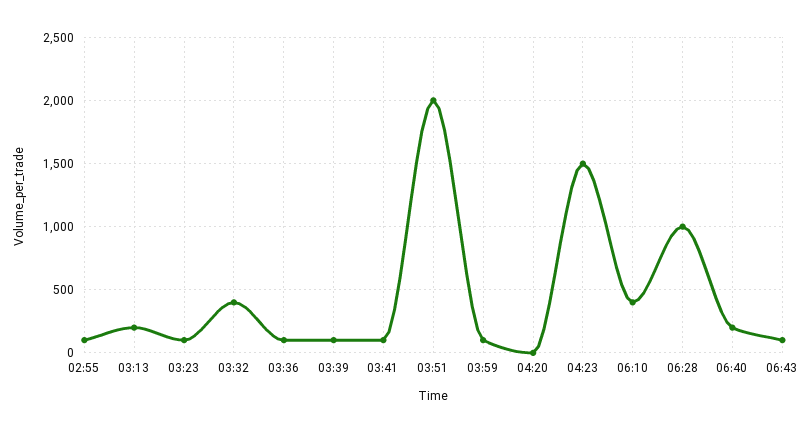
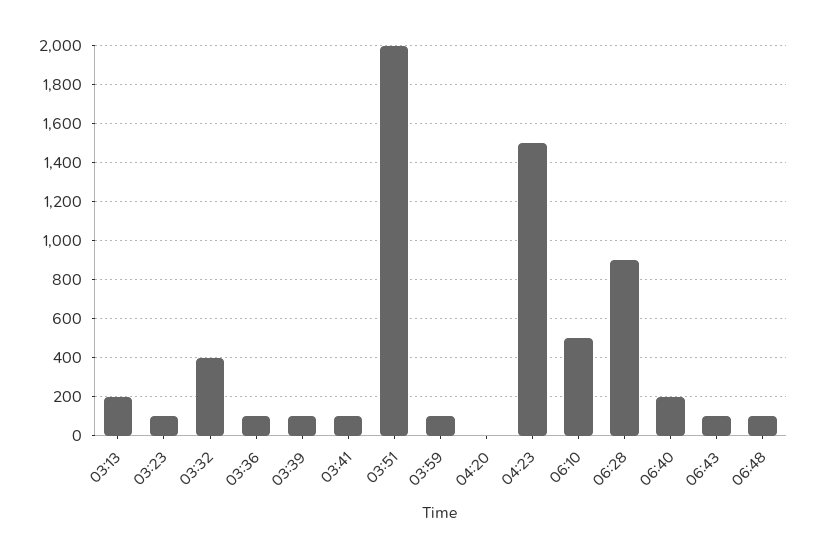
02:55: 100 -> none
06:10: 400 -> 500
06:28: 1000 -> 900
06:48: none -> 100

